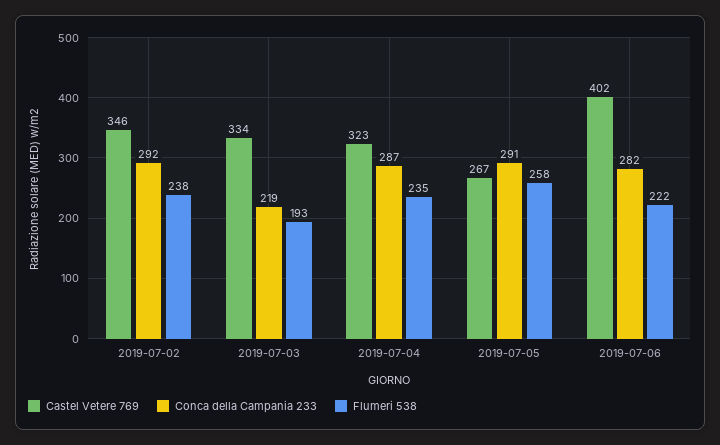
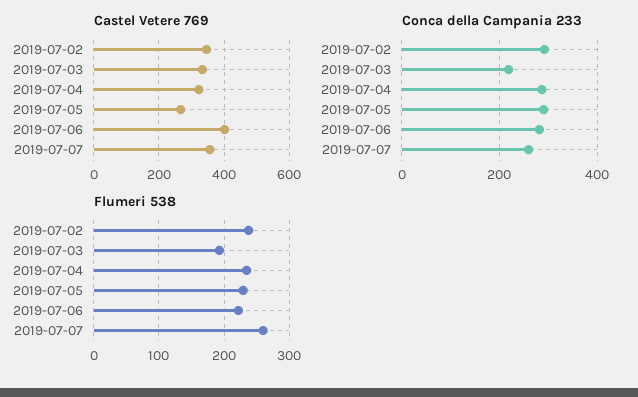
Flumeri 538, 2019-07-05: 258 -> 230
Castel Vetere 769, 2019-07-07: none -> 360
Conca della Campania 233, 2019-07-07: none -> 260
Flumeri 538, 2019-07-07: none -> 260

